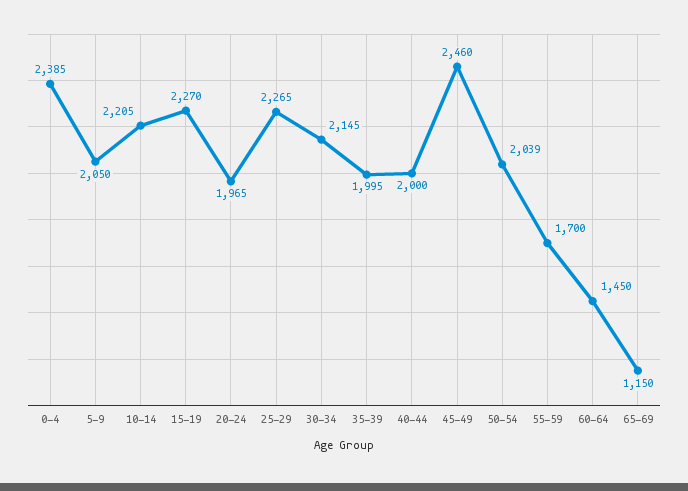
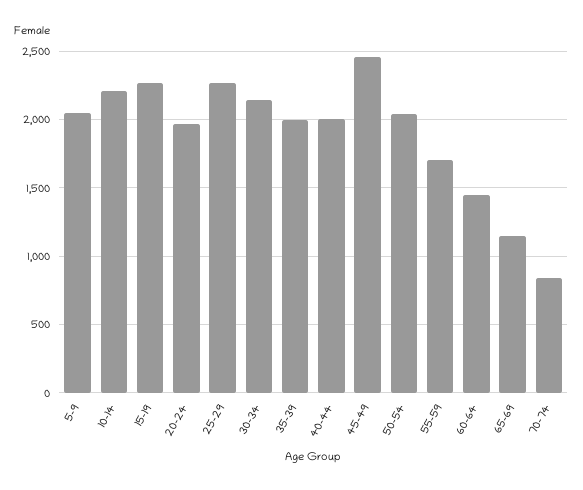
0-4: 2385 -> none
70-74: none -> 850

